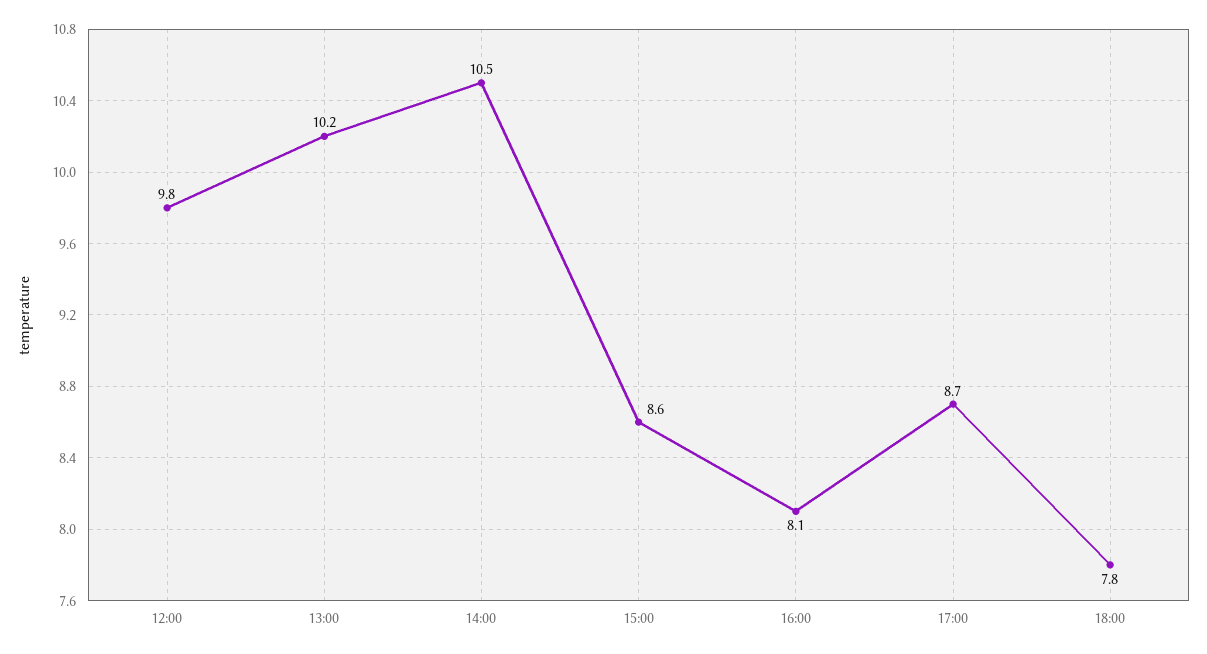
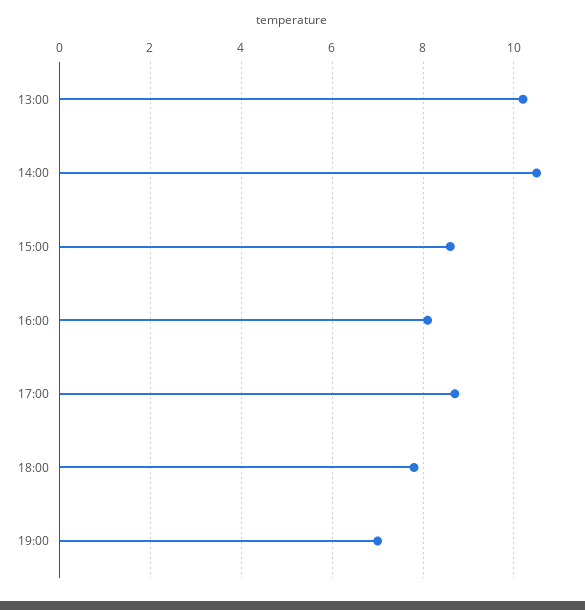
12:00: 9.8 -> none
19:00: none -> 7

